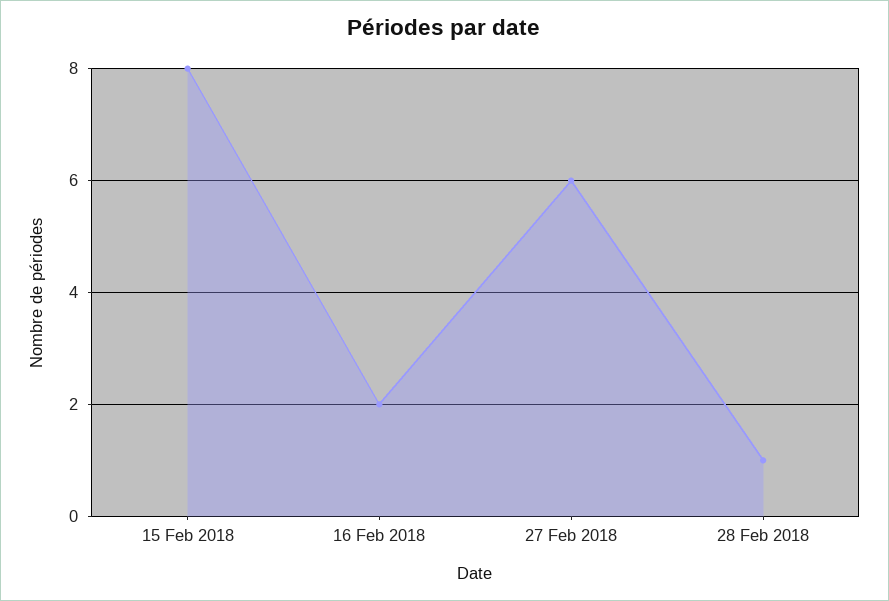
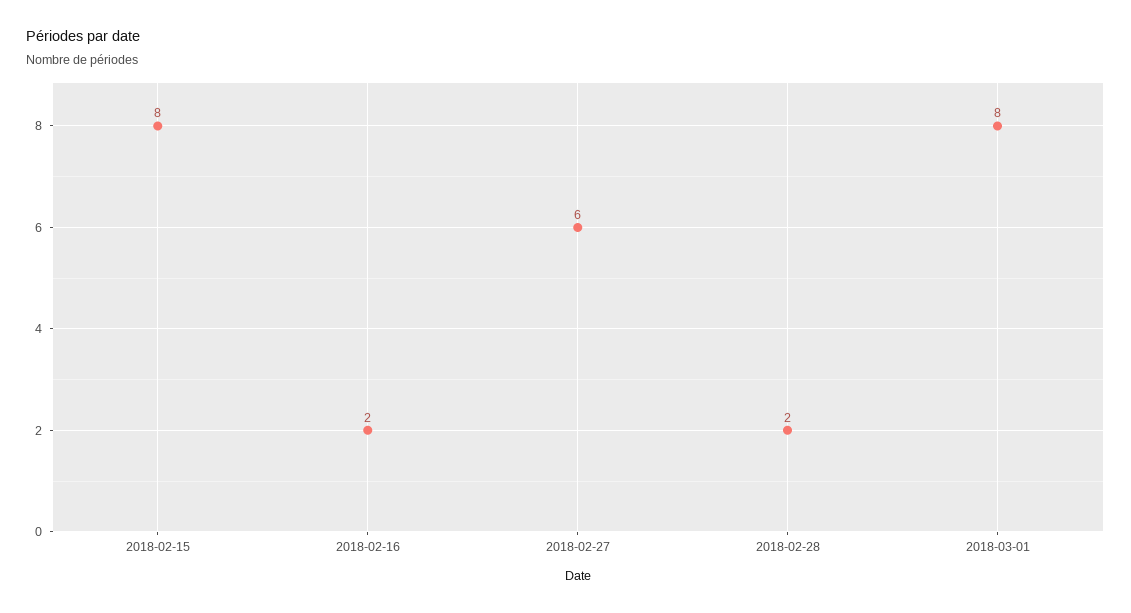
28 Feb 2018: 1 -> 2
2018-03-01: none -> 8

